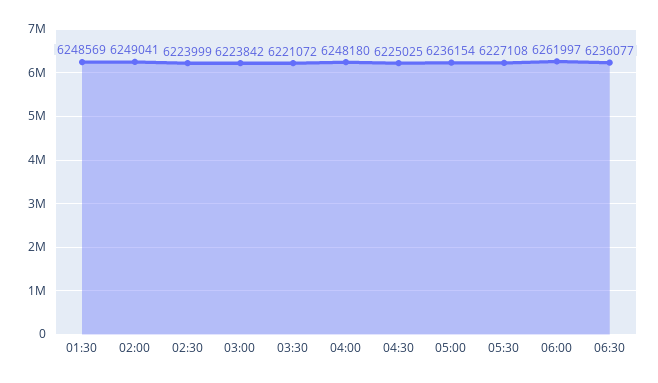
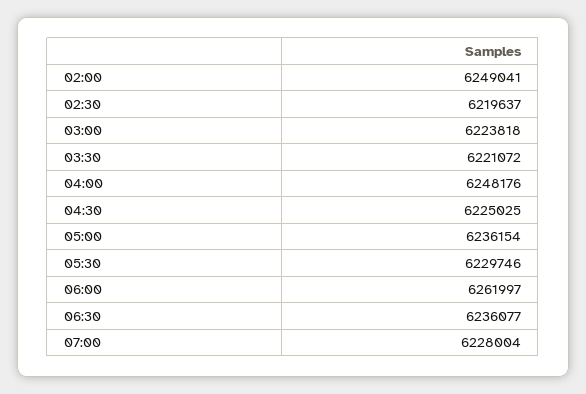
01:30: 6248569 -> none
02:30: 6223999 -> 6219637
03:00: 6223842 -> 6223818
04:00: 6248180 -> 6248176
05:30: 6227108 -> 6229746
07:00: none -> 6228004

